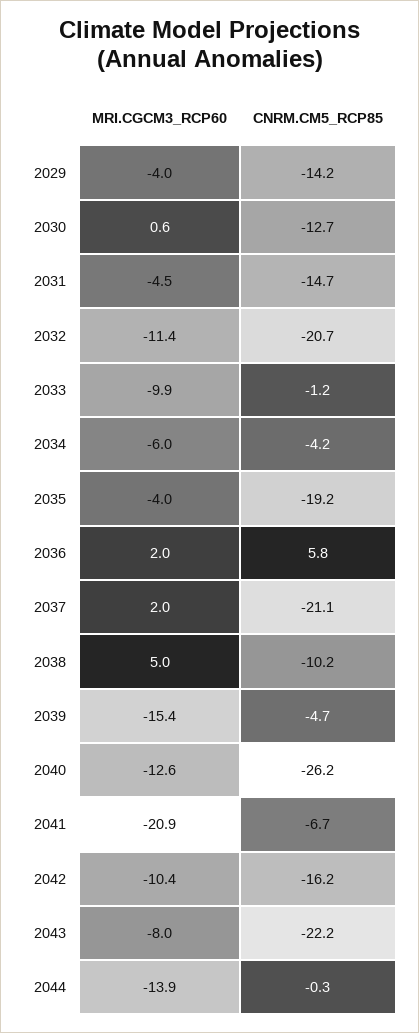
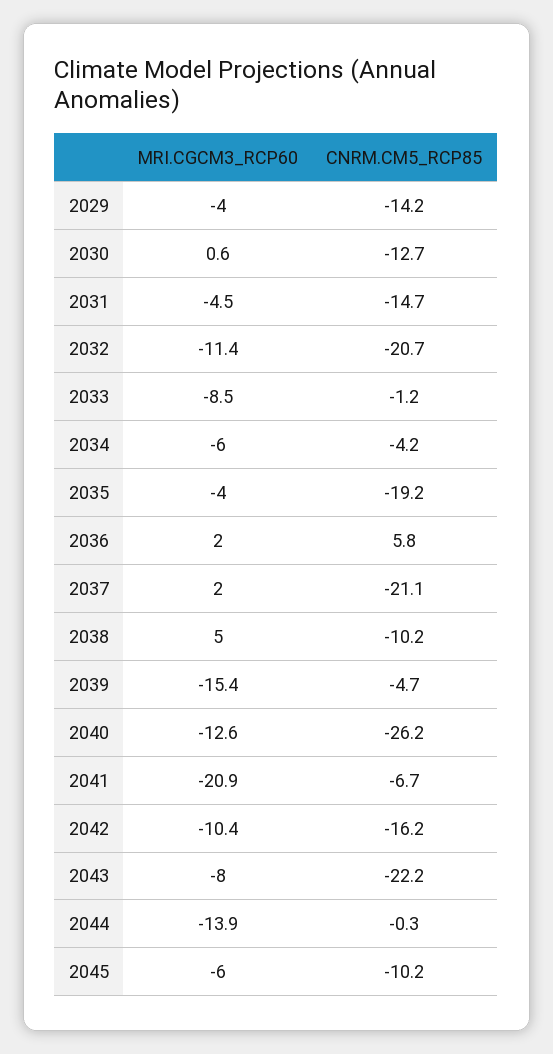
MRI.CGCM3_RCP60, 2033: -9.9 -> -8.5
MRI.CGCM3_RCP60, 2045: none -> -6
CNRM.CM5_RCP85, 2045: none -> -10.2

